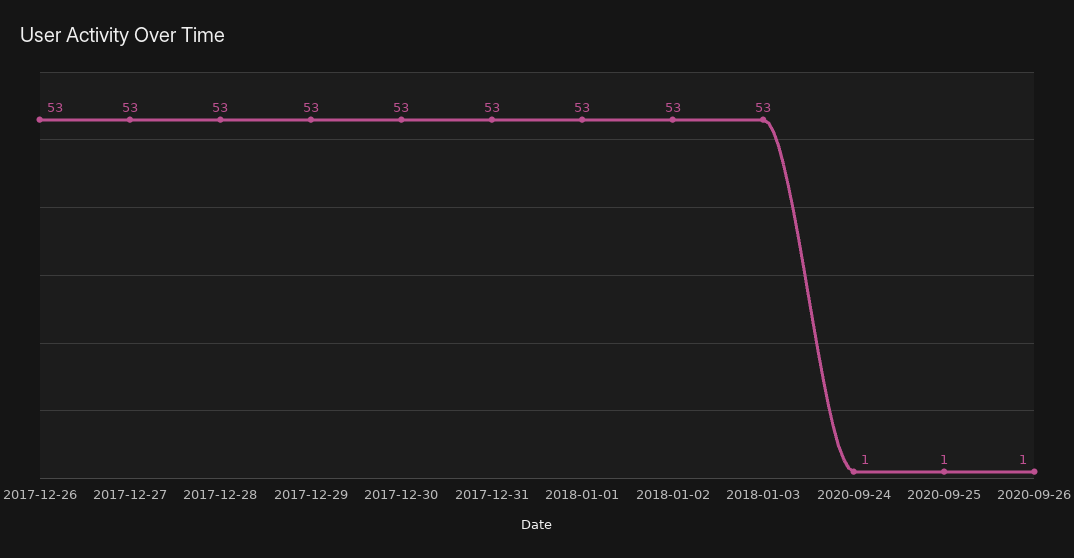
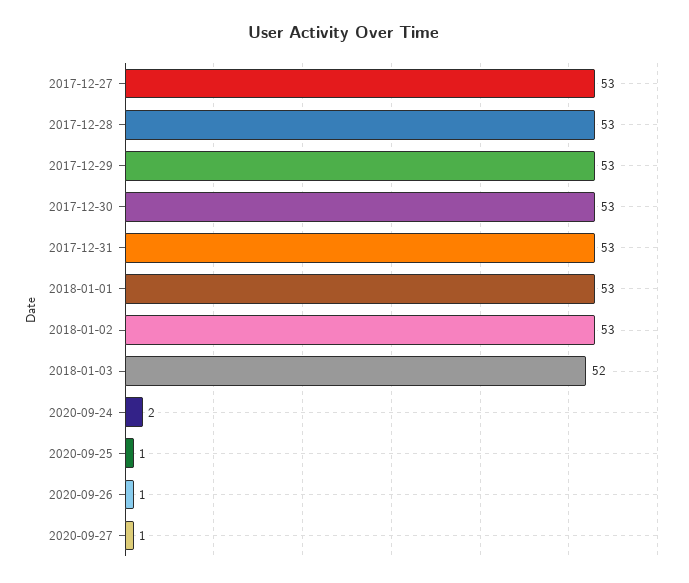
2017-12-26: 53 -> none
2018-01-03: 53 -> 52
2020-09-24: 1 -> 2
2020-09-27: none -> 1

